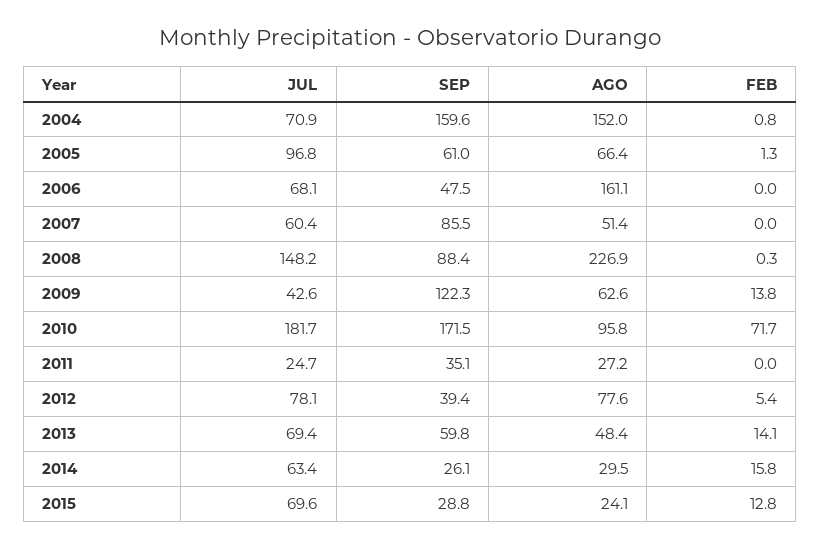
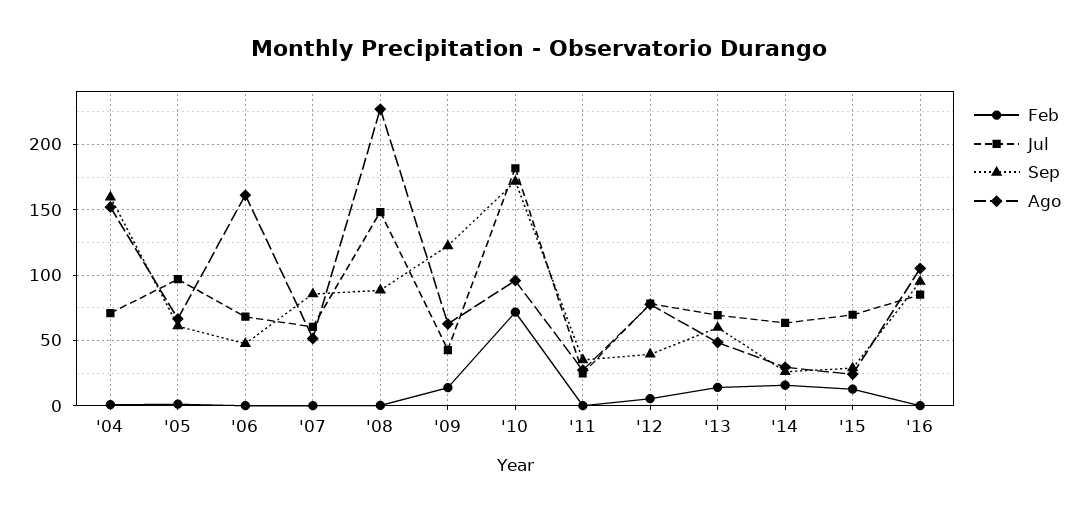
FEB, '16: none -> 0
JUL, '16: none -> 85
SEP, '16: none -> 95
AGO, '16: none -> 105

